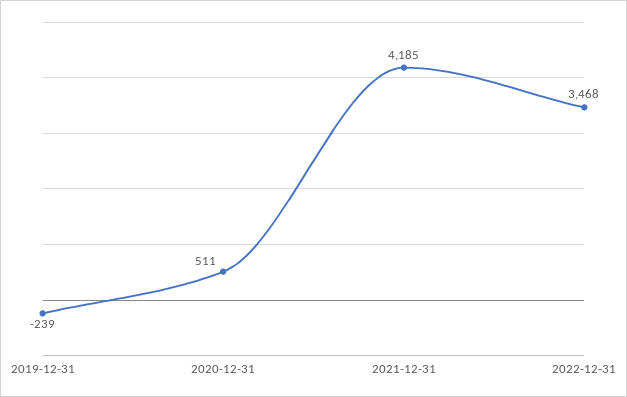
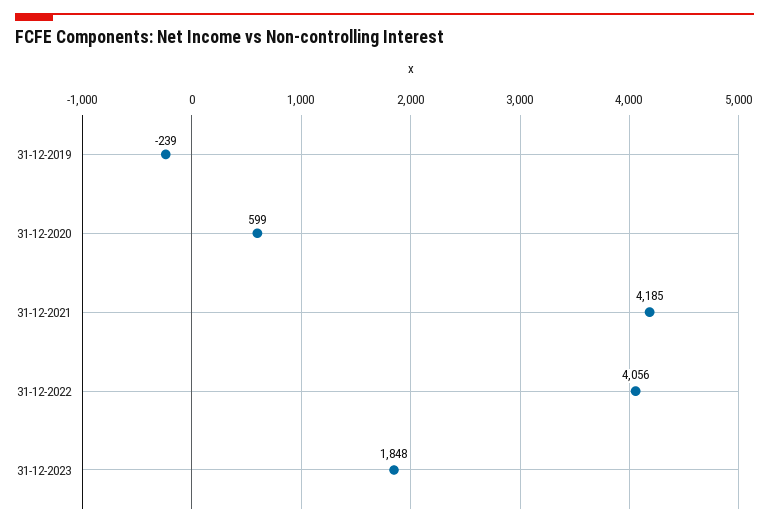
2020-12-31: 511 -> 599
2022-12-31: 3468 -> 4056
31-12-2023: none -> 1848

